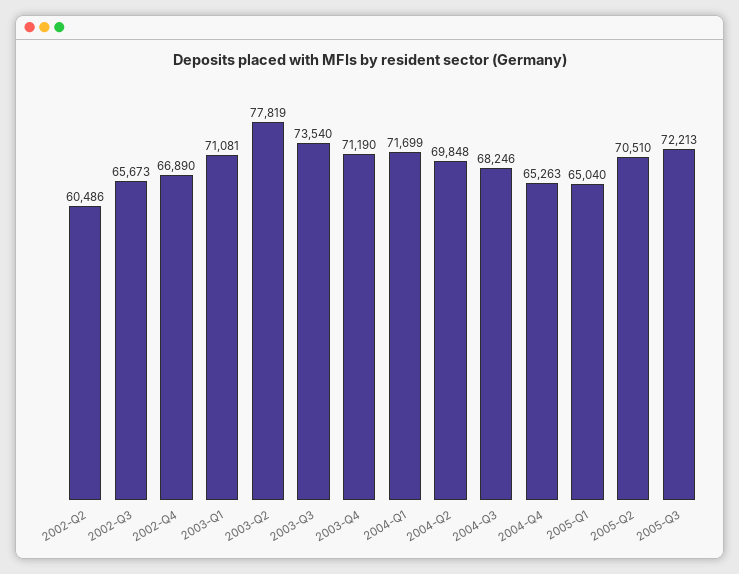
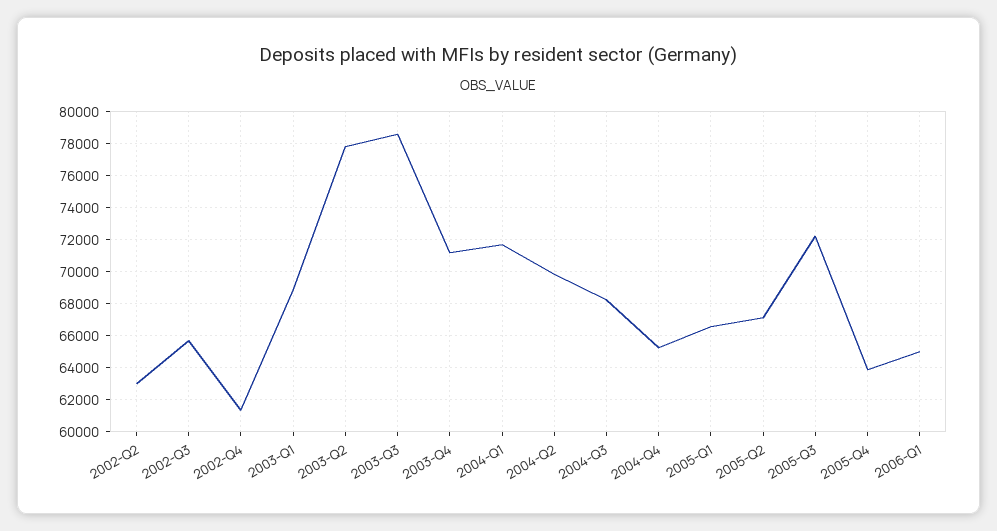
2002-Q2: 60486 -> 63000
2002-Q4: 66890 -> 61500
2003-Q1: 71081 -> 69000
2003-Q3: 73540 -> 78500
2005-Q1: 65040 -> 66500
2005-Q2: 70510 -> 67000
2005-Q4: none -> 64000
2006-Q1: none -> 65000

